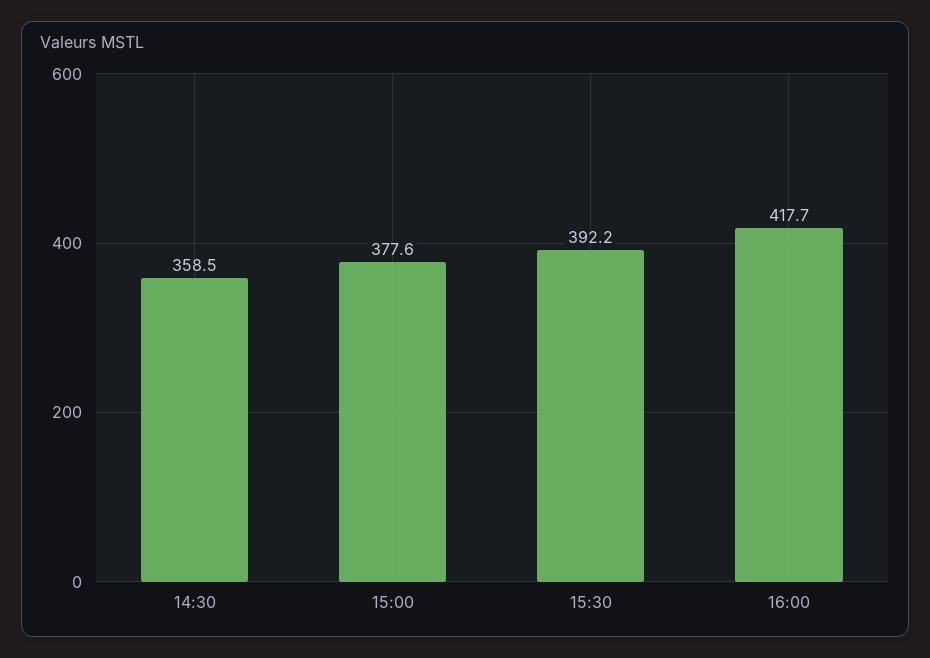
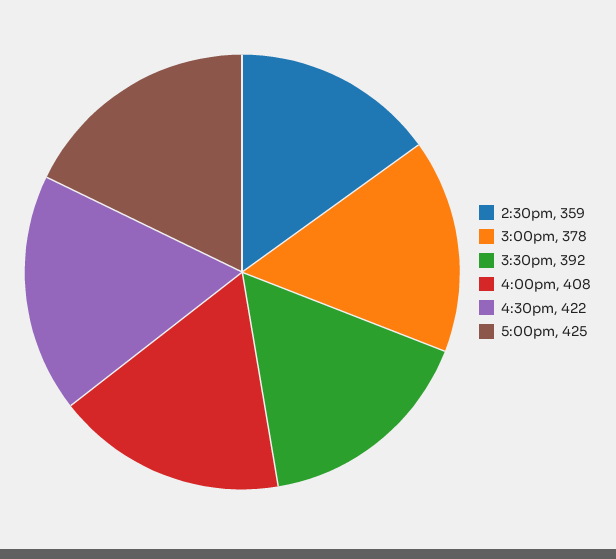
16:00: 417.7 -> 408
4:30pm: none -> 422
5:00pm: none -> 425

